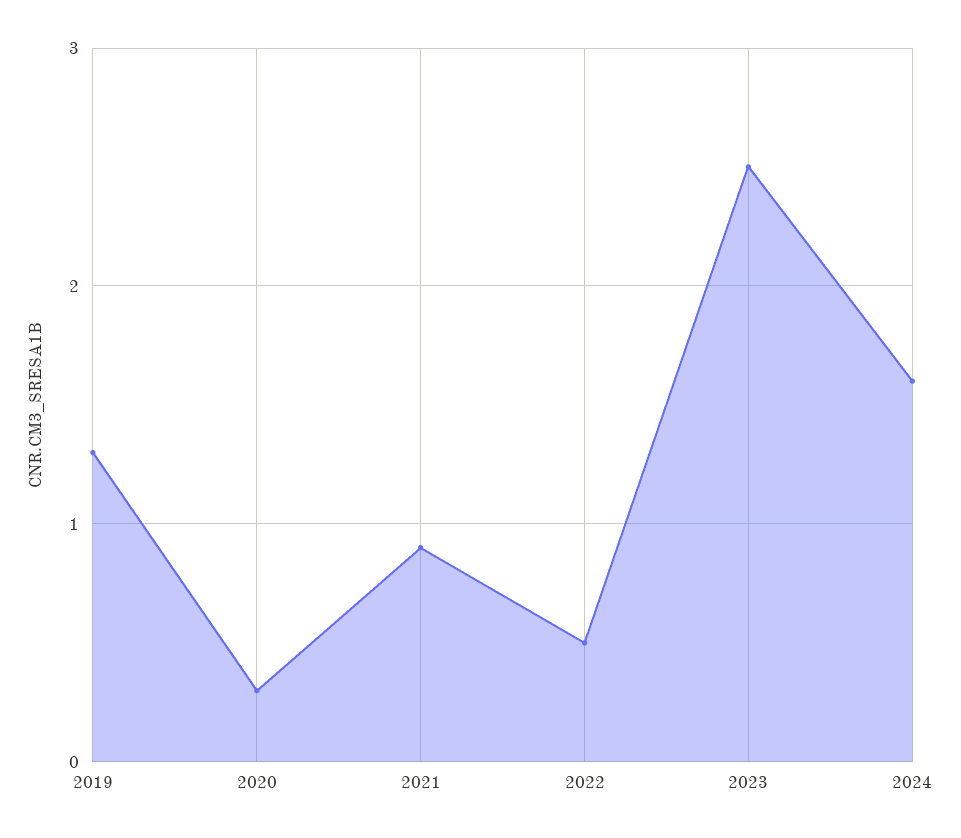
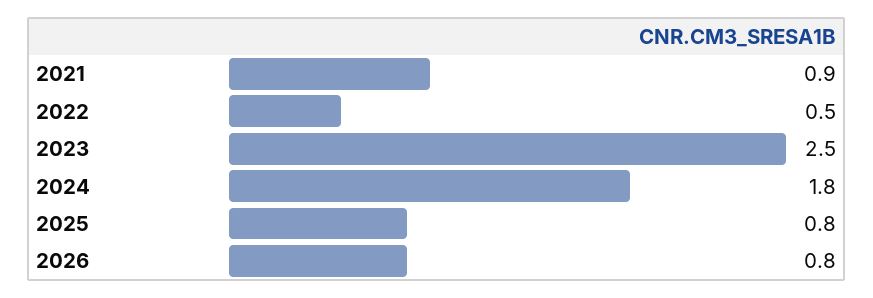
2019: 1.3 -> none
2020: 0.3 -> none
2024: 1.6 -> 1.8
2025: none -> 0.8
2026: none -> 0.8

